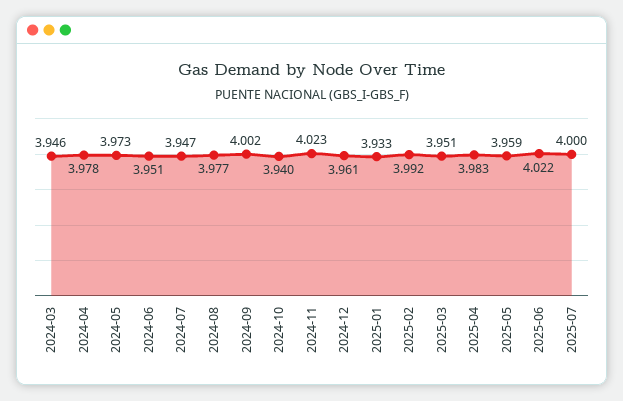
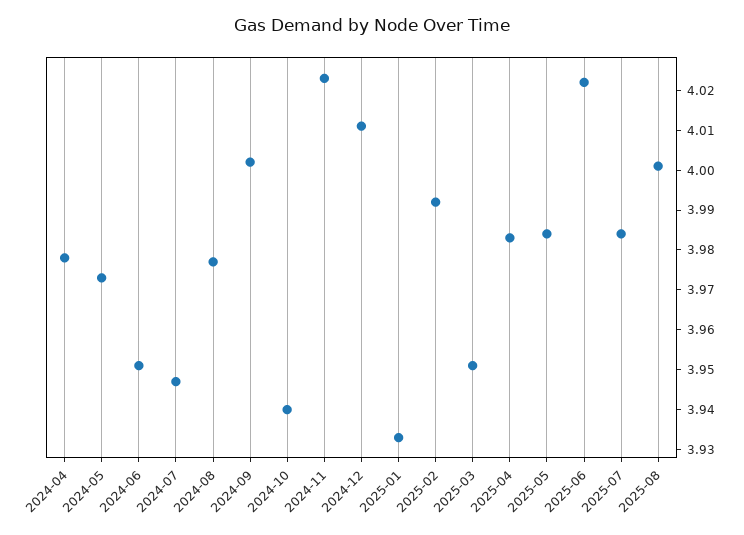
2024-03: 3.946 -> none
2024-12: 3.961 -> 4.01
2025-05: 3.959 -> 3.985
2025-07: 4 -> 3.985
2025-08: none -> 4

